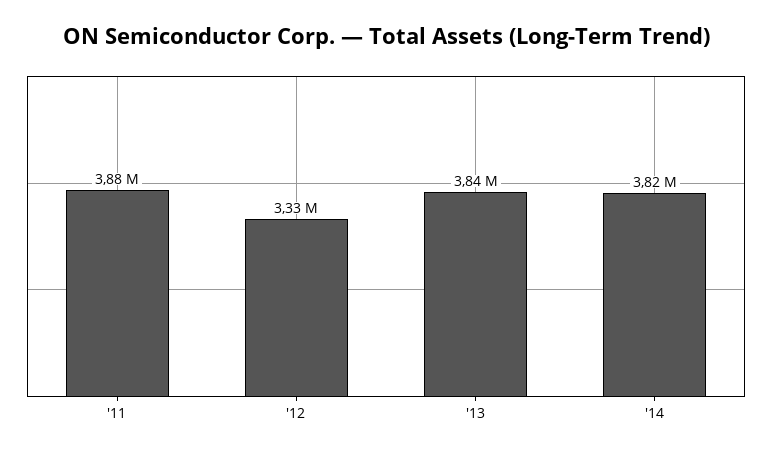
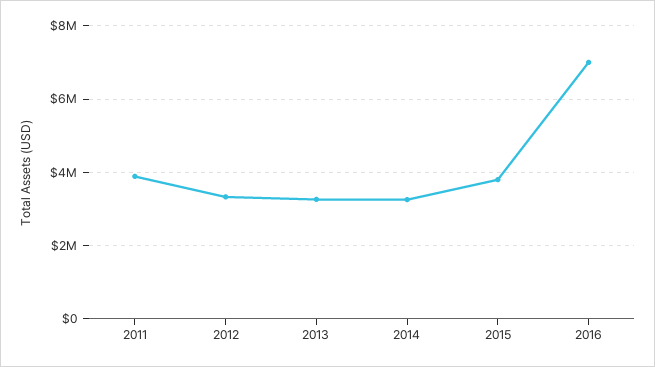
'13: 3840000 -> 3200000
'14: 3820000 -> 3200000
2015: none -> 3800000
2016: none -> 7000000

